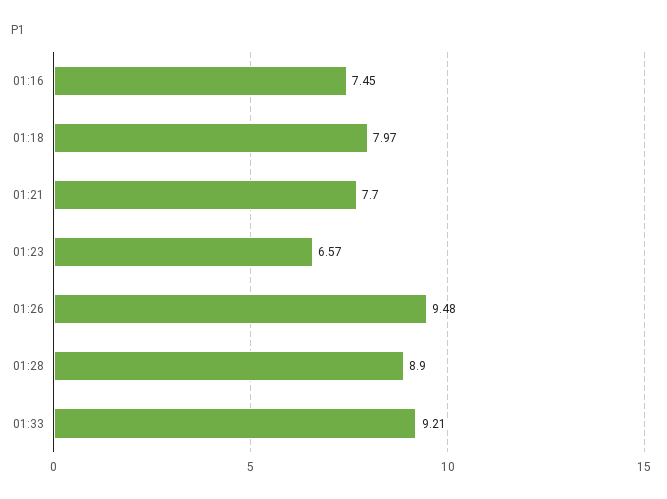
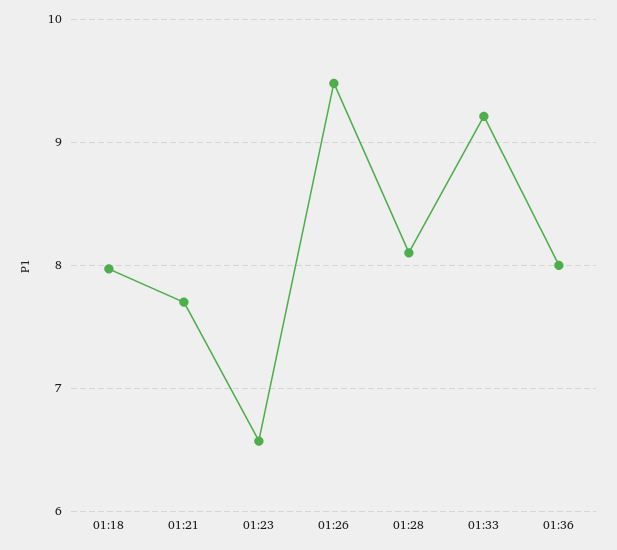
01:16: 7.45 -> none
01:28: 8.9 -> 8.1
01:36: none -> 8

